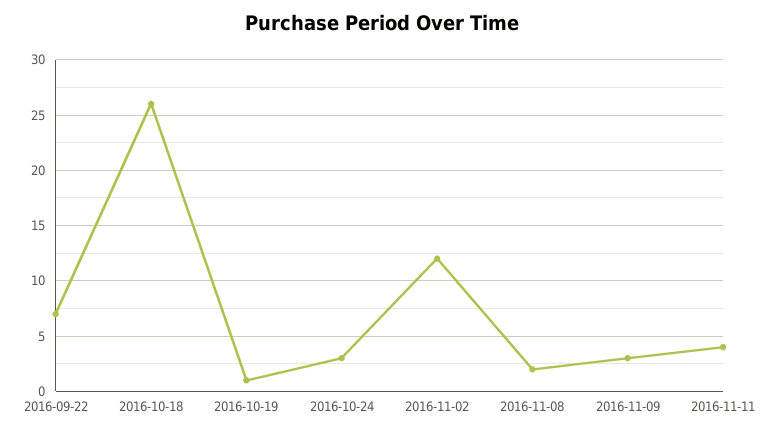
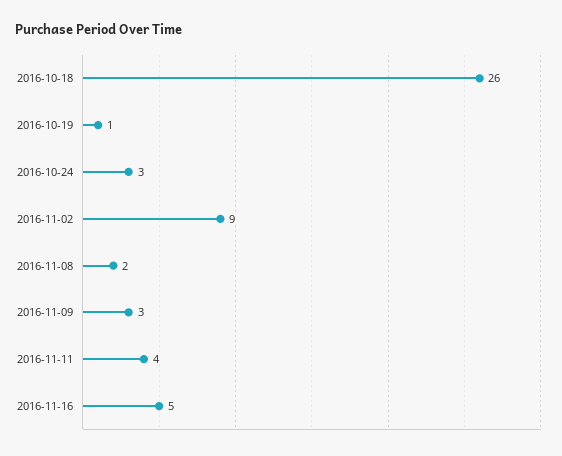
2016-09-22: 7 -> none
2016-11-02: 12 -> 9
2016-11-16: none -> 5

